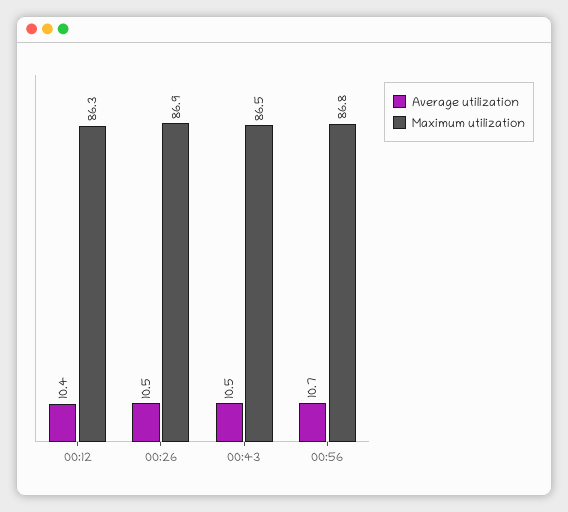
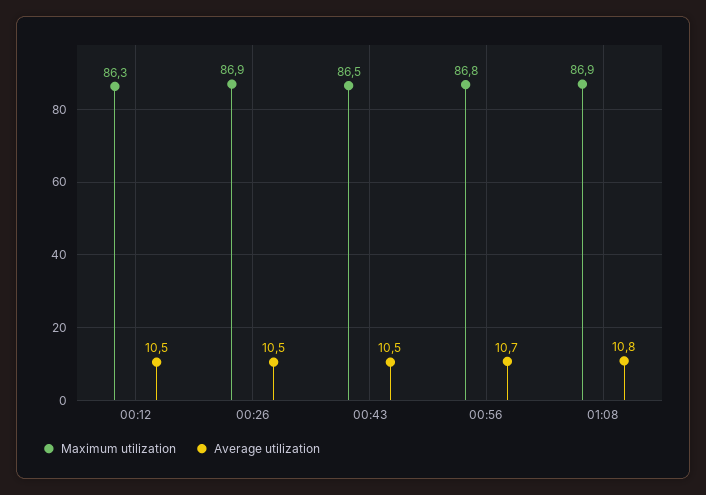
Average utilization, 00:12: 10.4 -> 10.5
Maximum utilization, 01:08: none -> 86.9
Average utilization, 01:08: none -> 10.8

